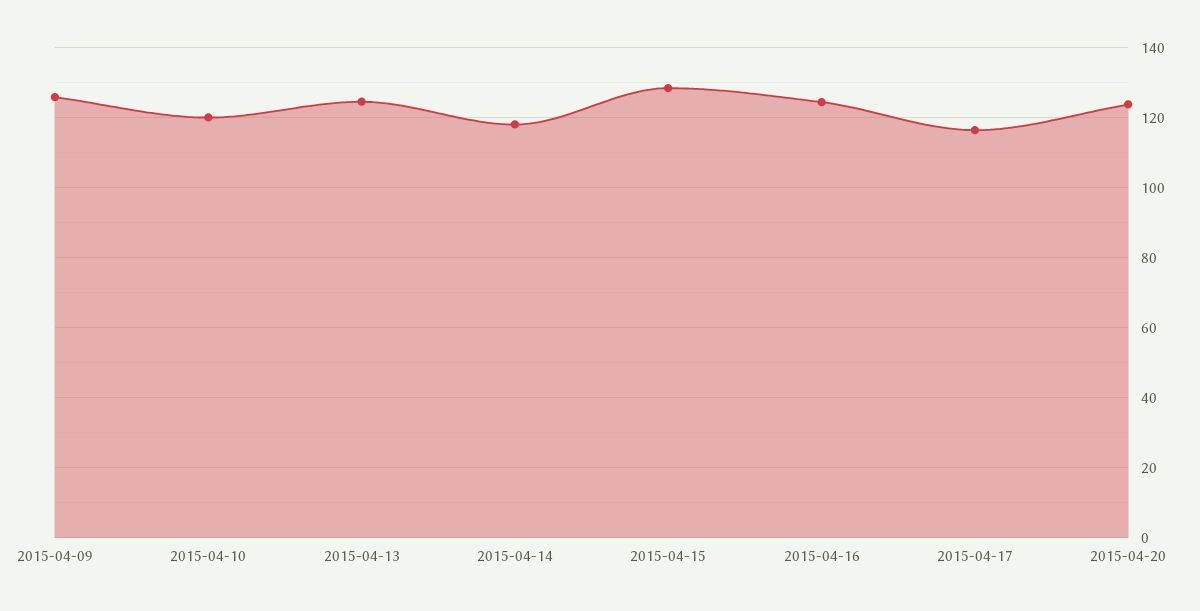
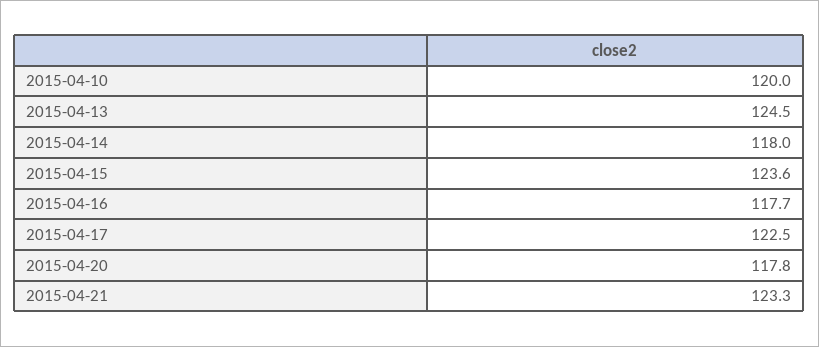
2015-04-09: 126 -> none
2015-04-15: 128 -> 123.6
2015-04-16: 124 -> 117.7
2015-04-17: 116 -> 122.5
2015-04-20: 124 -> 117.8
2015-04-21: none -> 123.3

